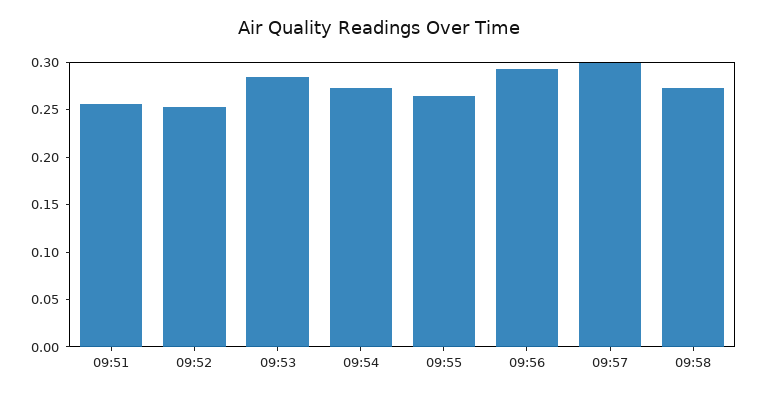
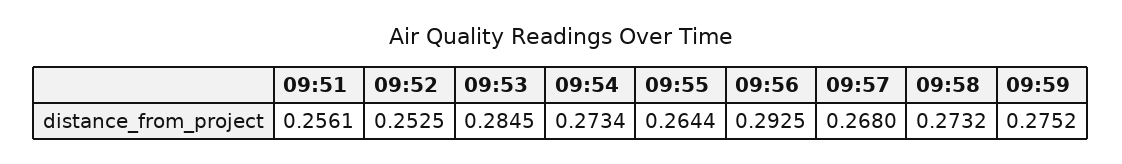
09:57: 0.3 -> 0.268
09:59: none -> 0.2752

